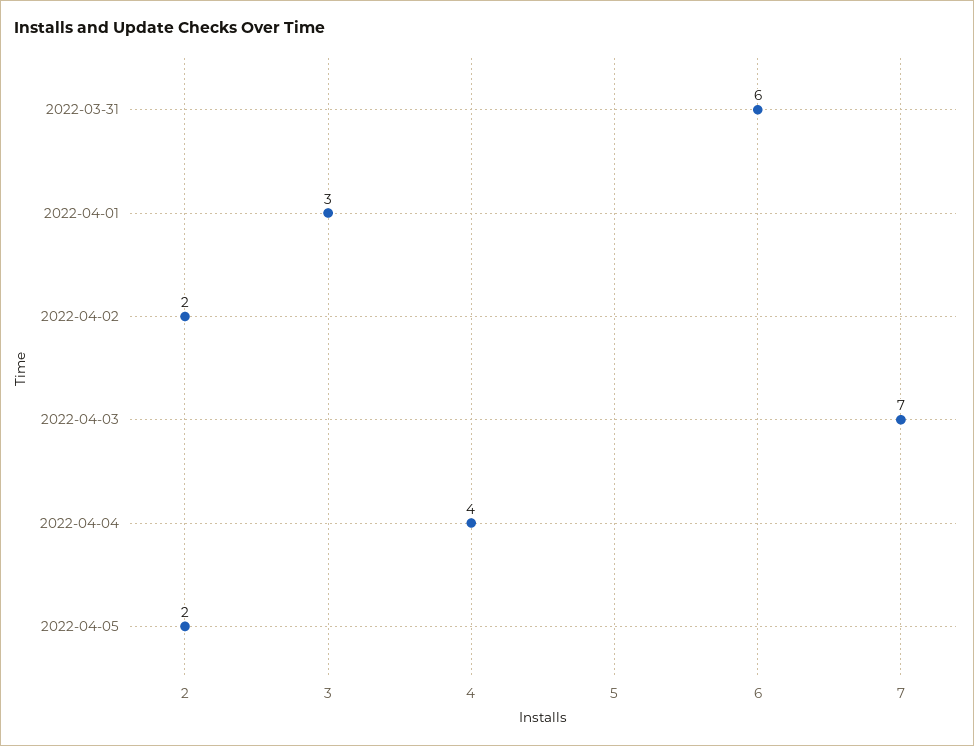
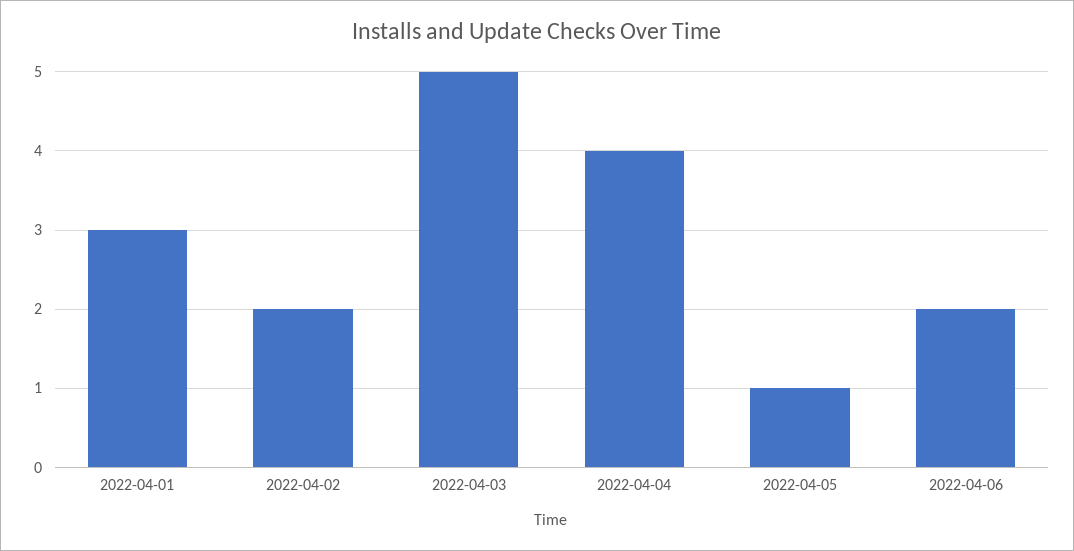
2022-03-31: 6 -> none
2022-04-03: 7 -> 5
2022-04-05: 2 -> 1
2022-04-06: none -> 2

